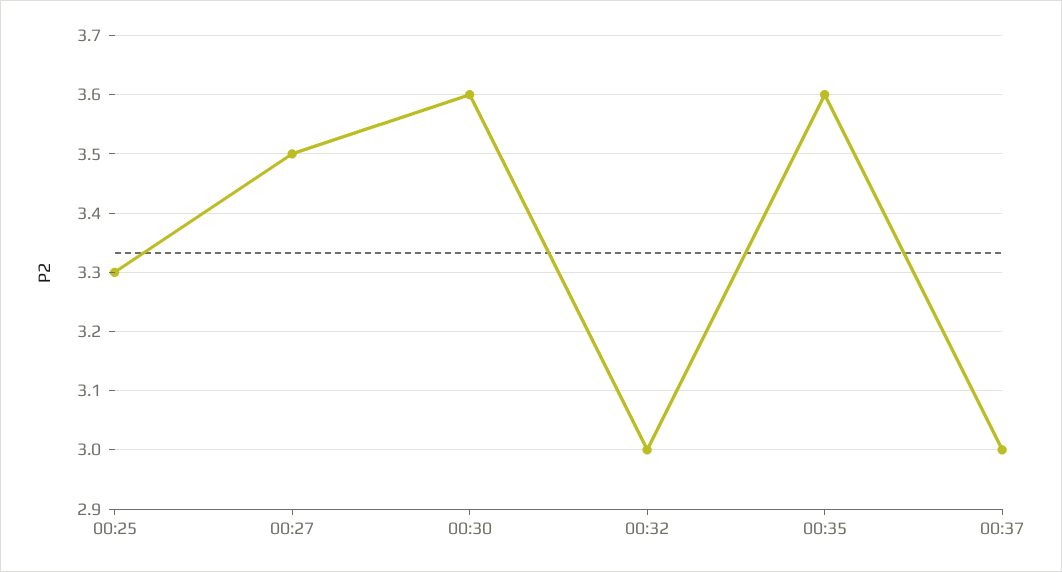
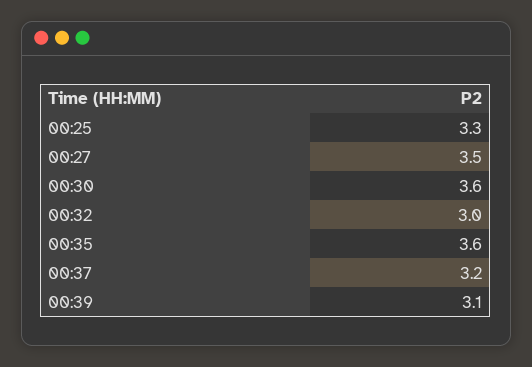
00:37: 3 -> 3.2
00:39: none -> 3.1

